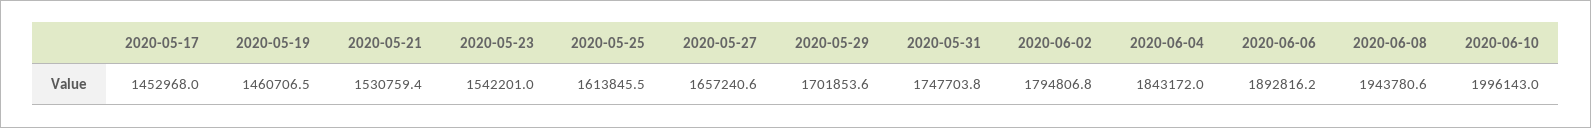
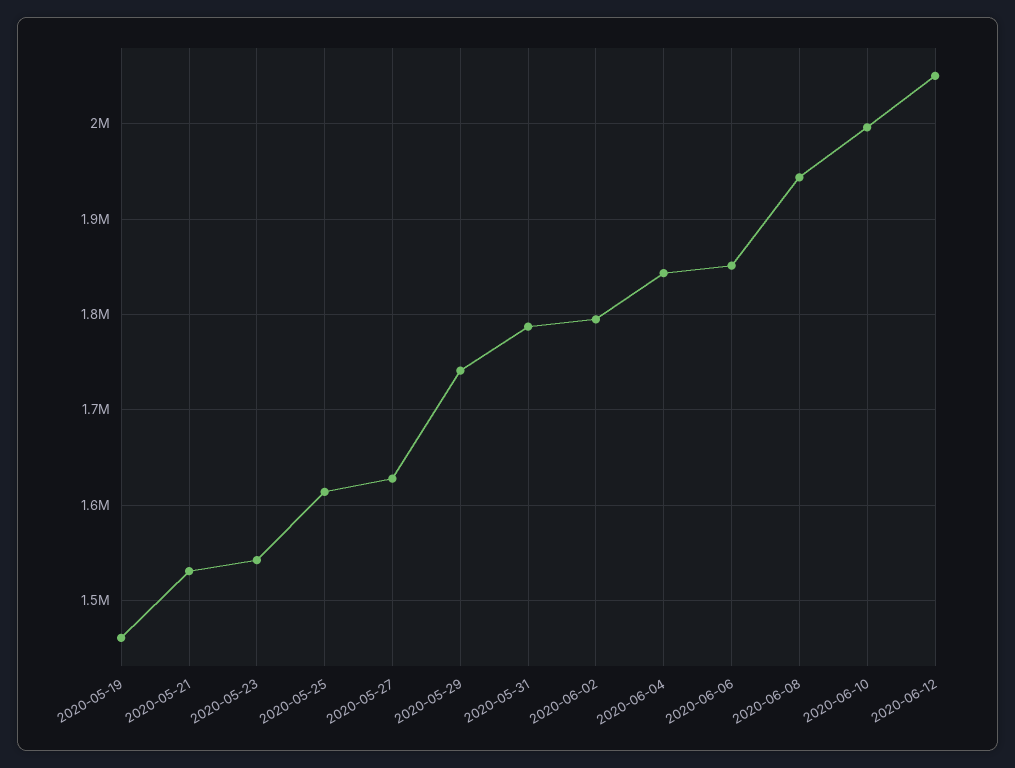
2020-05-17: 1452968 -> none
2020-05-27: 1657240.6 -> 1630000
2020-05-29: 1701853.6 -> 1740000
2020-05-31: 1747703.8 -> 1790000
2020-06-06: 1892816.2 -> 1850000
2020-06-12: none -> 2050000

